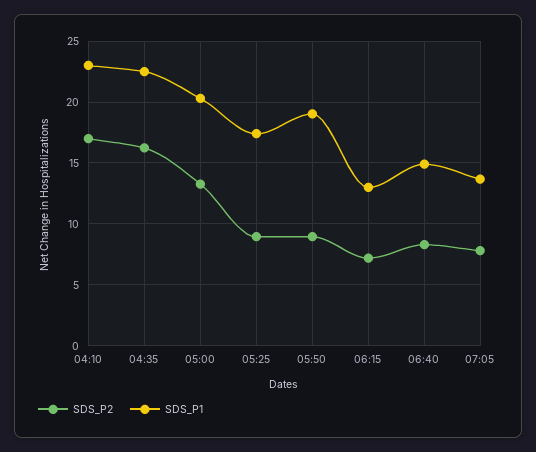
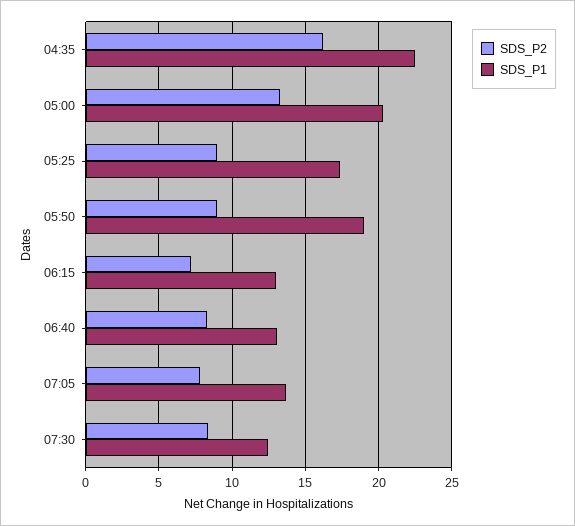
SDS_P2, 04:10: 17 -> none
SDS_P1, 04:10: 23 -> none
SDS_P1, 06:40: 15 -> 13
SDS_P2, 07:30: none -> 8.5
SDS_P1, 07:30: none -> 12.5

